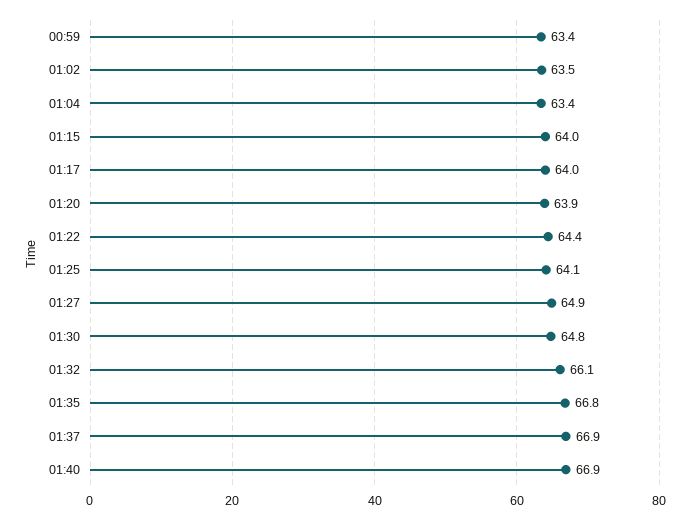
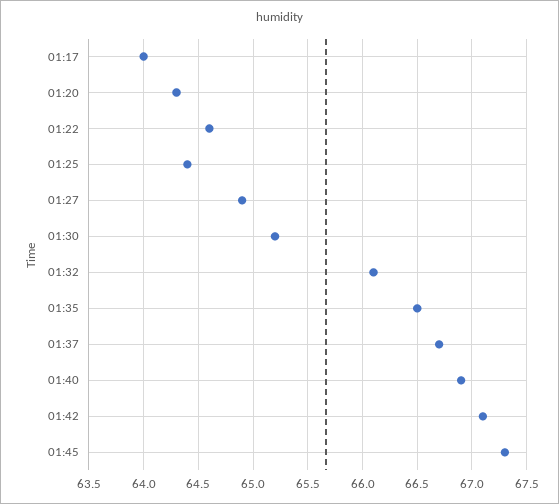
00:59: 63.4 -> none
01:02: 63.5 -> none
01:04: 63.4 -> none
01:15: 64 -> none
01:20: 63.9 -> 64.3
01:22: 64.4 -> 64.6
01:25: 64.1 -> 64.4
01:30: 64.8 -> 65.2
01:35: 66.8 -> 66.5
01:37: 66.9 -> 66.7
01:42: none -> 67.1
01:45: none -> 67.3

